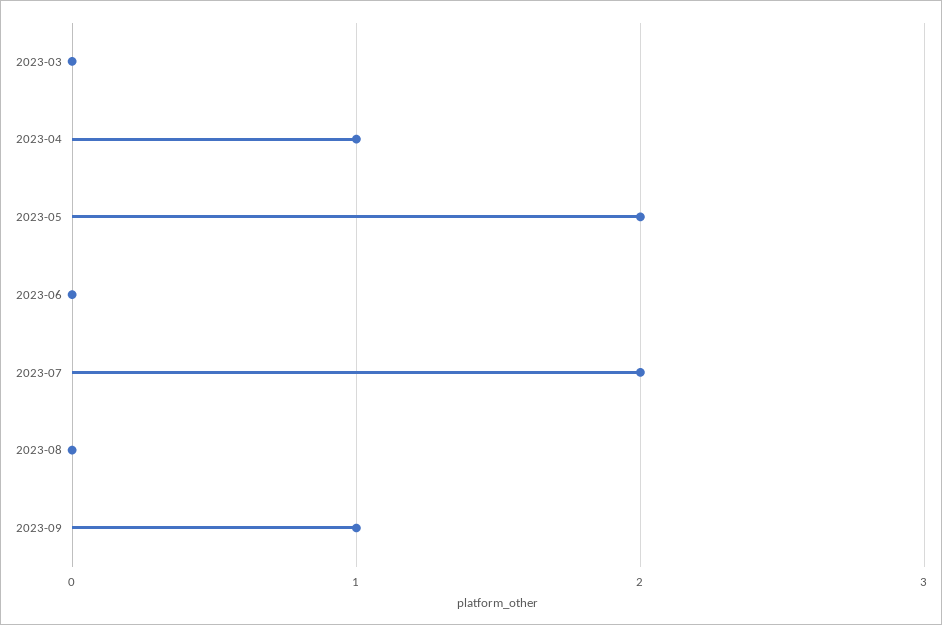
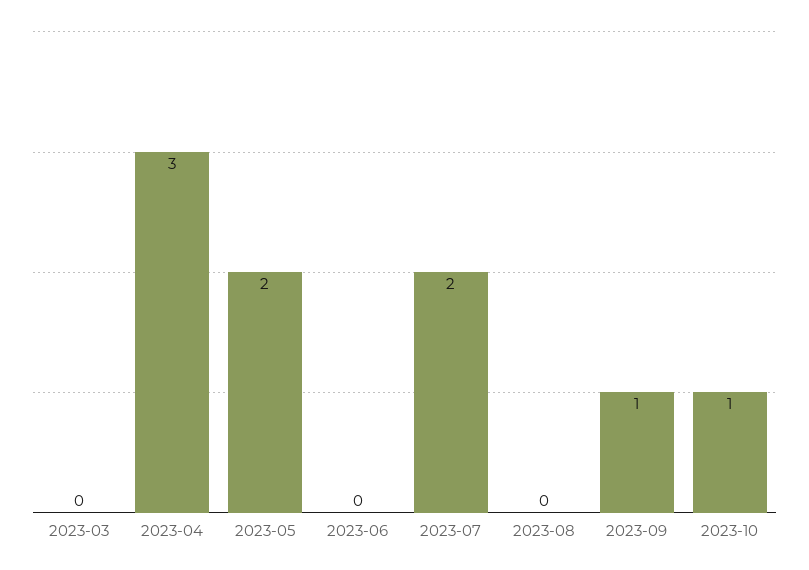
2023-04: 1 -> 3
2023-10: none -> 1

